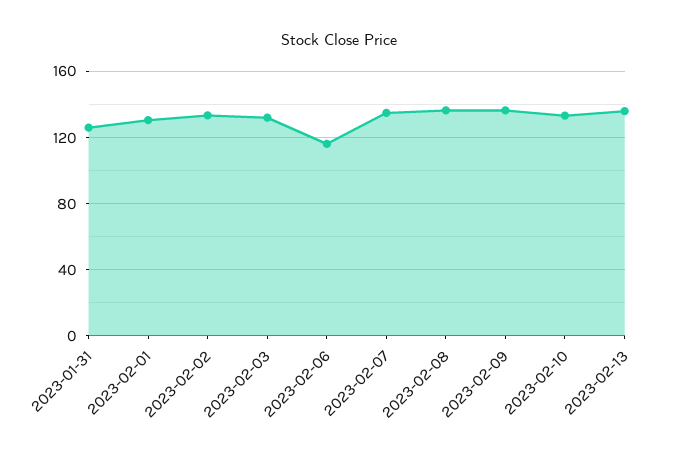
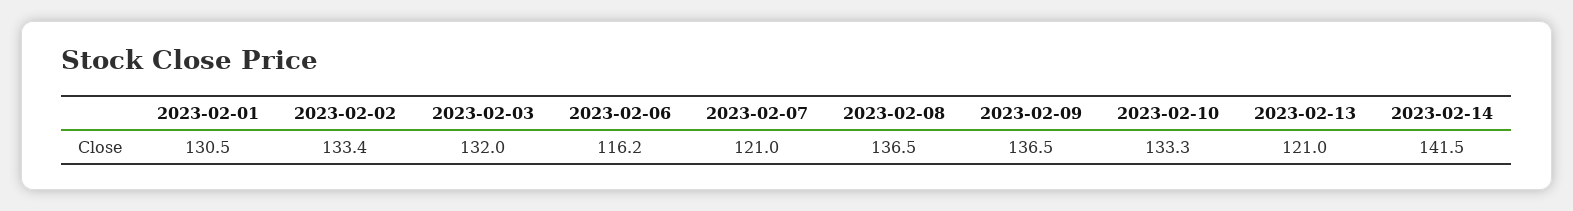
2023-01-31: 125 -> none
2023-02-07: 135 -> 121
2023-02-13: 135 -> 121
2023-02-14: none -> 141.5

